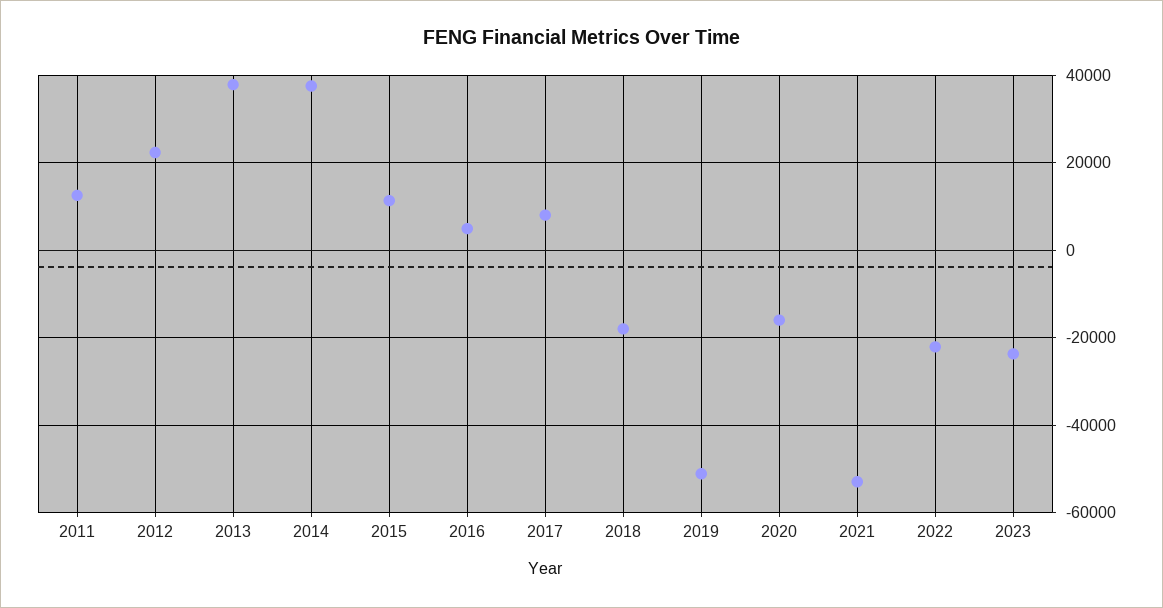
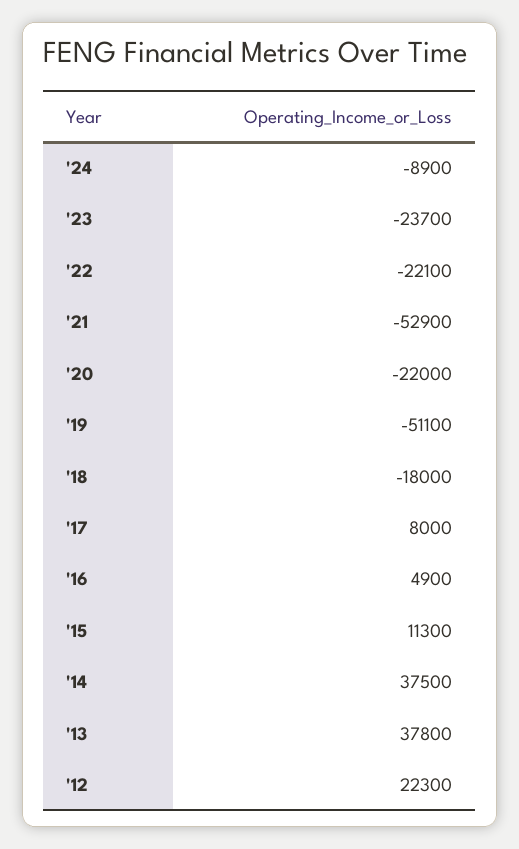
2011: 12000 -> none
2020: -16000 -> -22000
'24: none -> -8900

